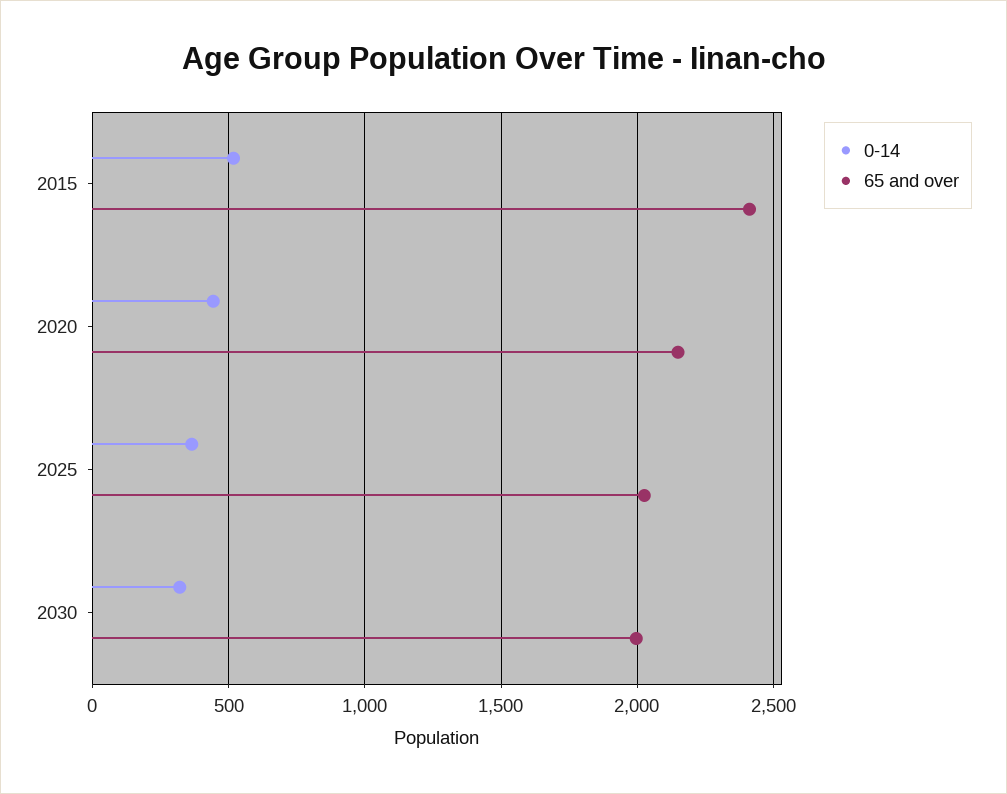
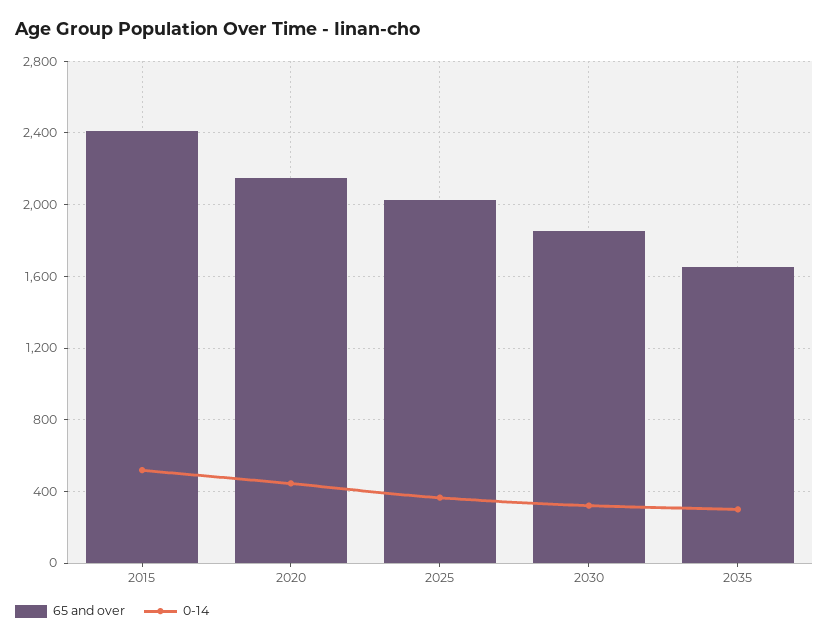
65 and over, 2030: 2000 -> 1850
65 and over, 2035: none -> 1650
0-14, 2035: none -> 300

